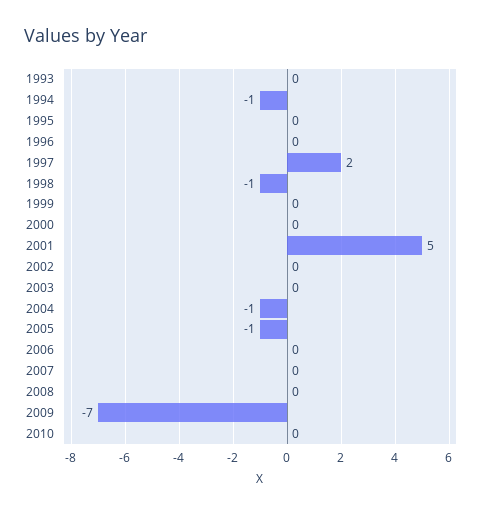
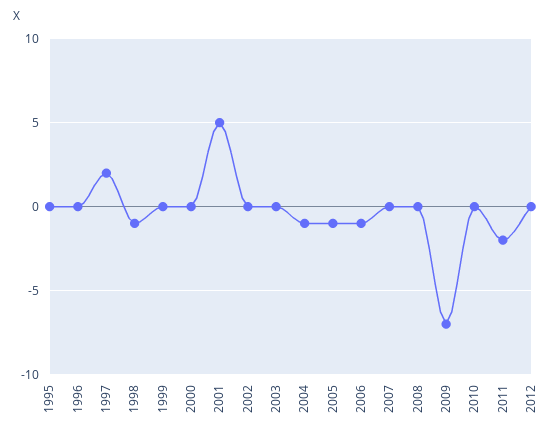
1993: 0 -> none
1994: -1 -> none
2006: 0 -> -1
2011: none -> -2
2012: none -> 0

